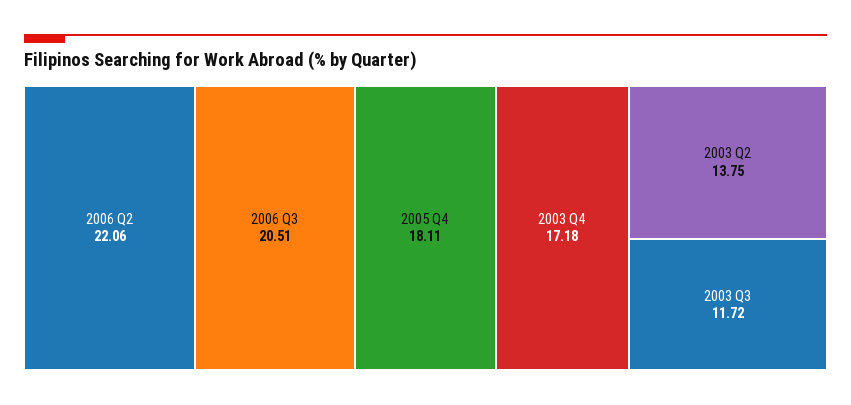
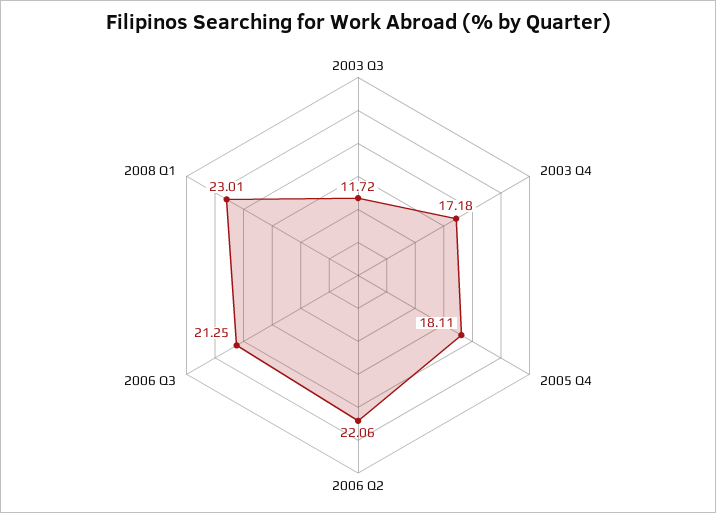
2006 Q3: 20.51 -> 21.25
2003 Q2: 13.75 -> none
2008 Q1: none -> 23.01

